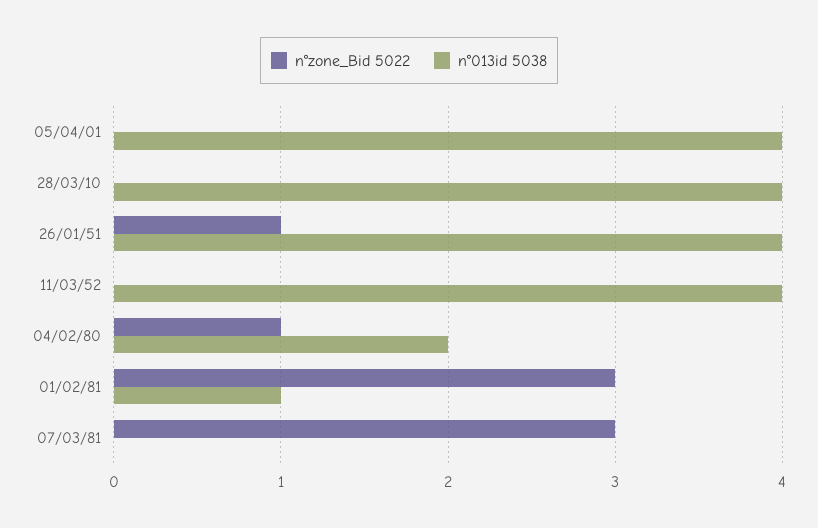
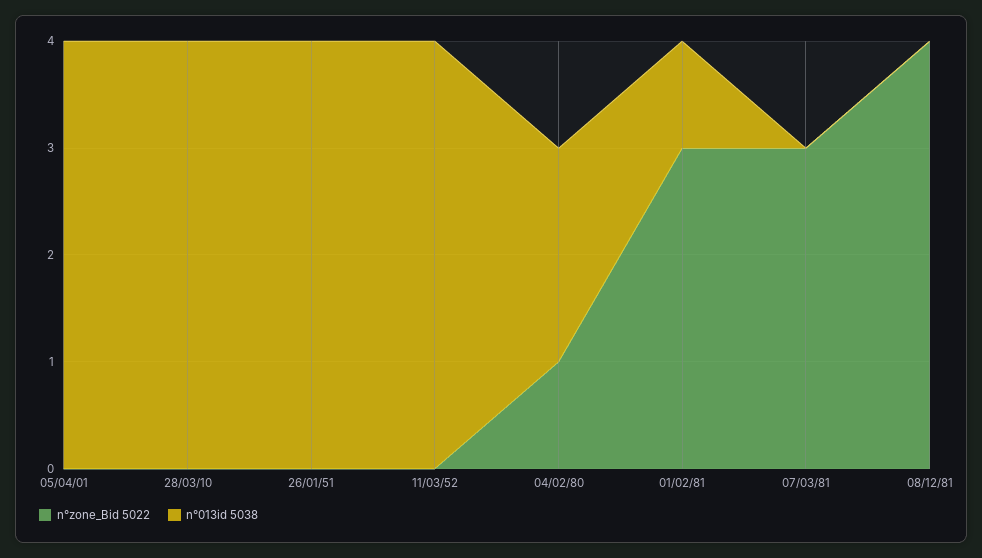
n°zone_Bid 5022, 26/01/51: 1 -> 0
n°zone_Bid 5022, 08/12/81: none -> 4
n°013id 5038, 08/12/81: none -> 0

